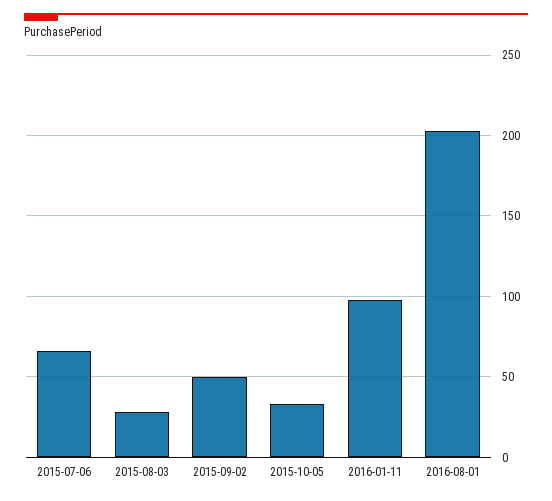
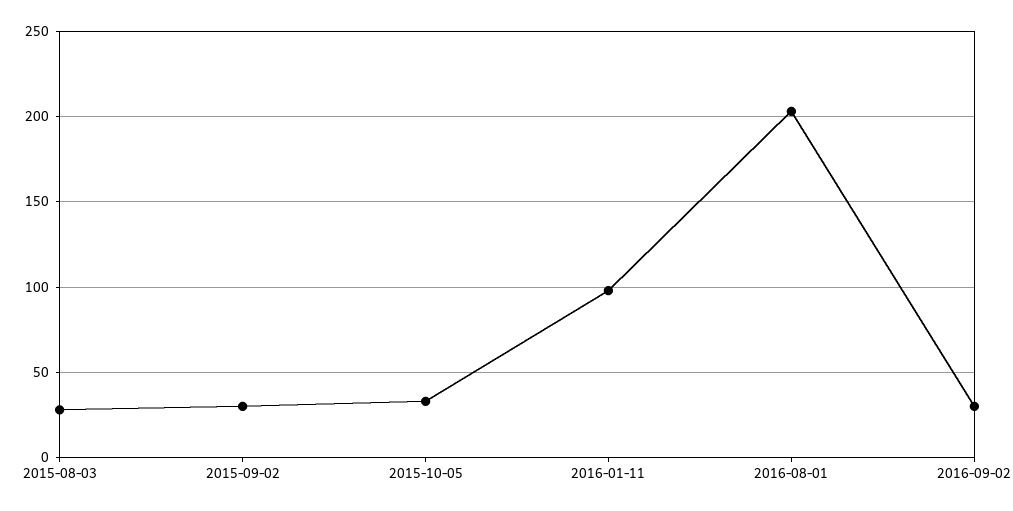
2015-07-06: 65 -> none
2015-09-02: 50 -> 30
2016-09-02: none -> 30

